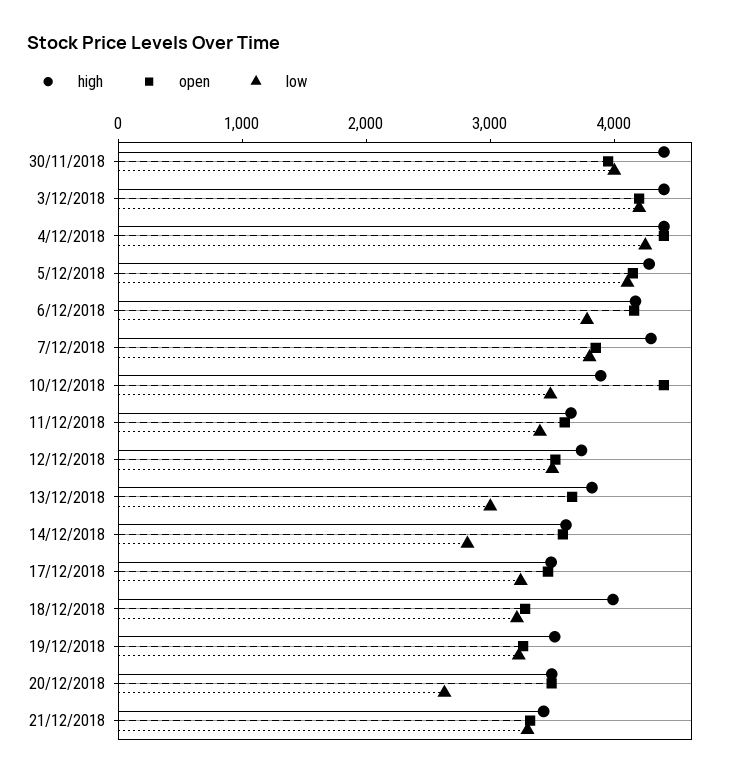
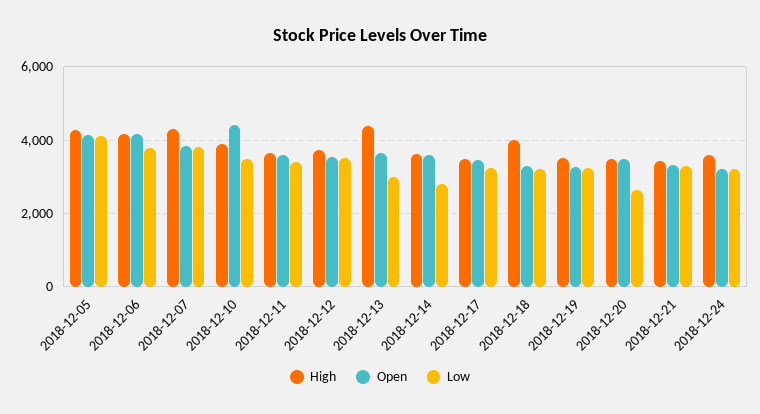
high, 30/11/2018: 4400 -> none
open, 30/11/2018: 4000 -> none
low, 30/11/2018: 4000 -> none
high, 3/12/2018: 4400 -> none
open, 3/12/2018: 4200 -> none
low, 3/12/2018: 4200 -> none
high, 4/12/2018: 4400 -> none
open, 4/12/2018: 4400 -> none
low, 4/12/2018: 4200 -> none
high, 13/12/2018: 3800 -> 4400
high, 2018-12-24: none -> 3600
open, 2018-12-24: none -> 3200
low, 2018-12-24: none -> 3200

